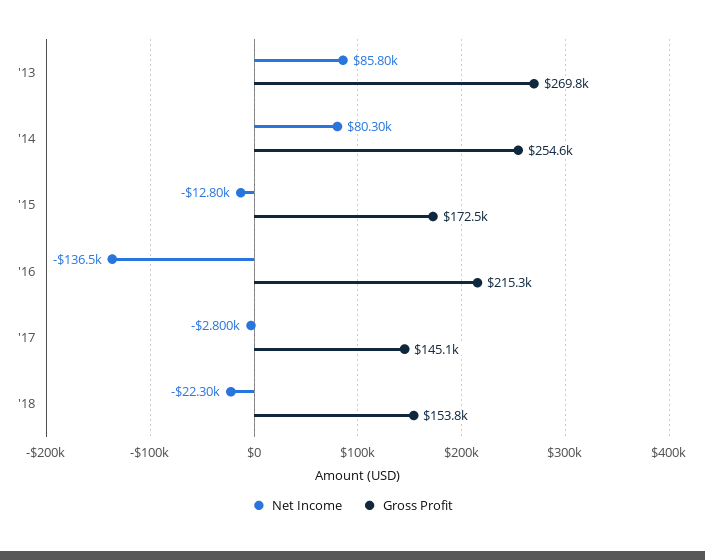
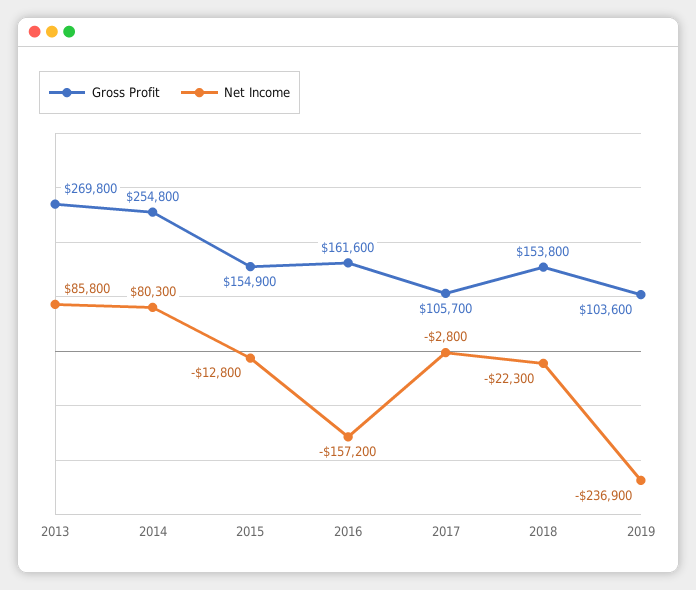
Gross Profit, '14: 254600 -> 254800
Gross Profit, '15: 172500 -> 154900
Net Income, '16: -136500 -> -157200
Gross Profit, '16: 215300 -> 161600
Gross Profit, '17: 145100 -> 105700
Gross Profit, 2019: none -> 103600
Net Income, 2019: none -> -236900

